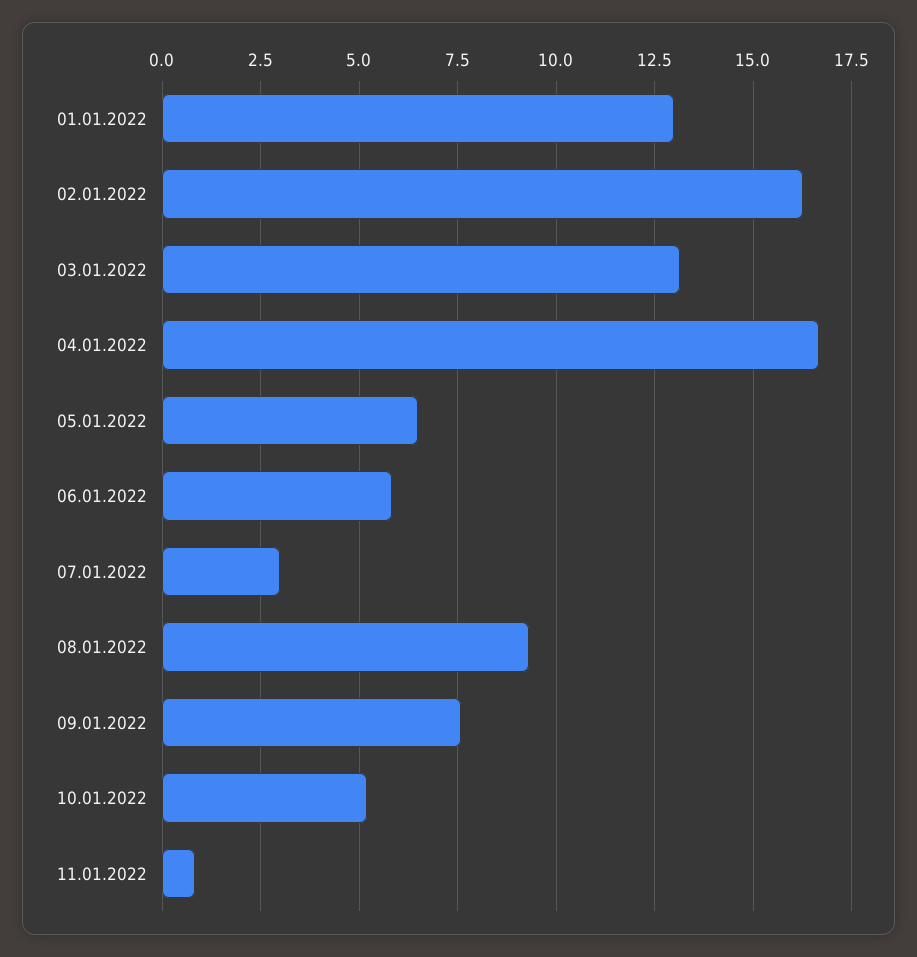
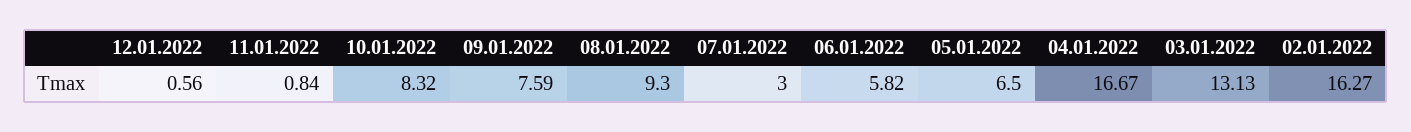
01.01.2022: 13 -> none
10.01.2022: 5.25 -> 8.32
12.01.2022: none -> 0.56

